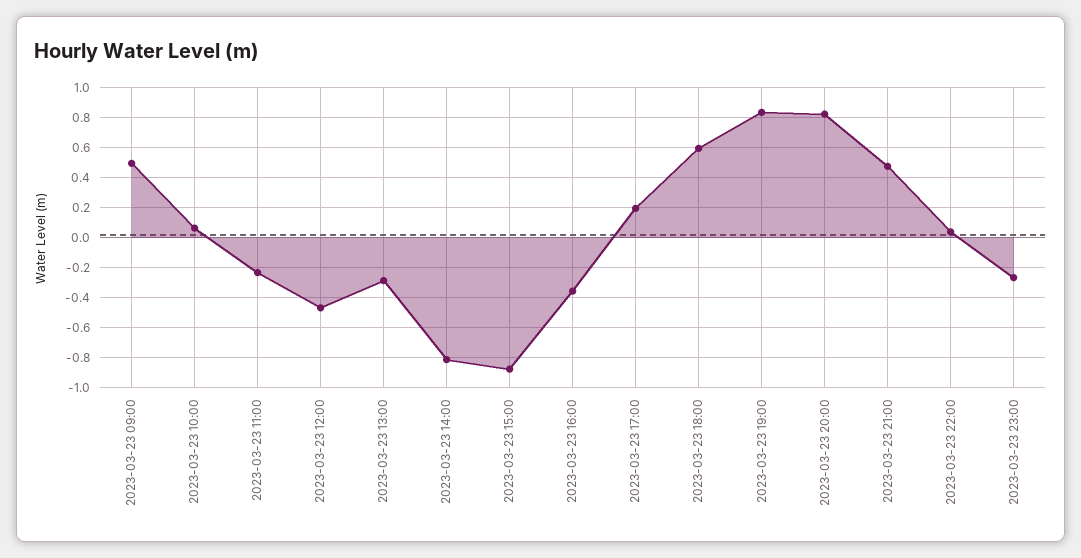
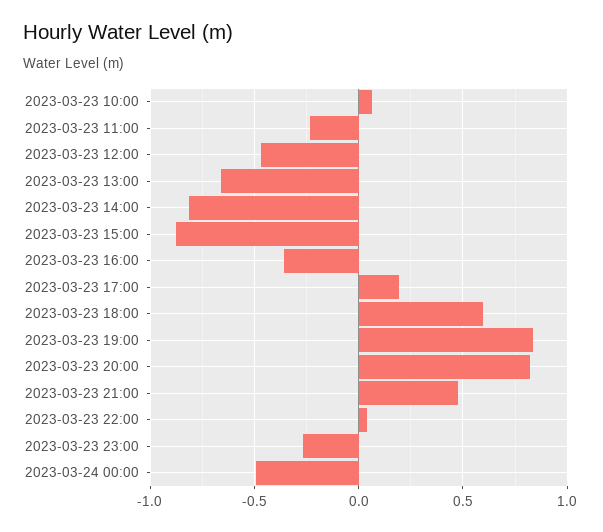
2023-03-23 09:00: 0.5 -> none
2023-03-23 13:00: -0.3 -> -0.65
2023-03-24 00:00: none -> -0.5

